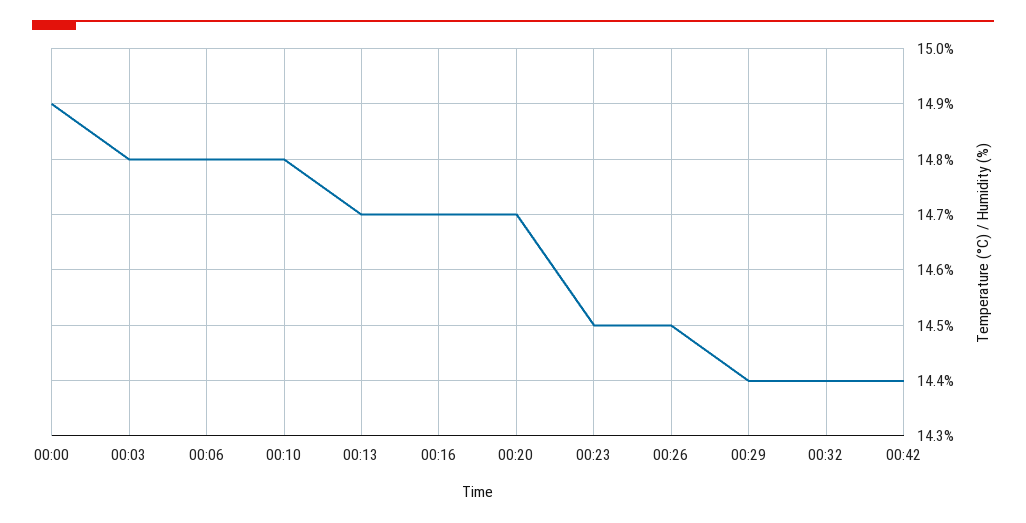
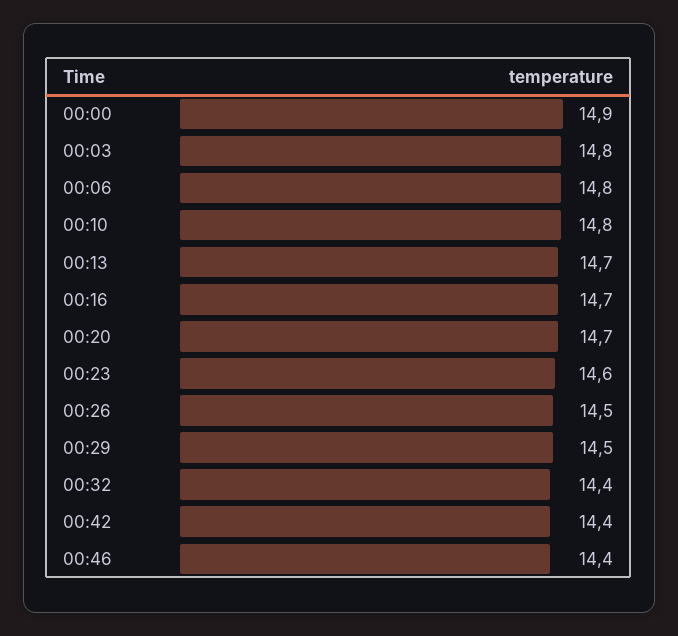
00:23: 14.5 -> 14.6
00:29: 14.4 -> 14.5
00:46: none -> 14.4

